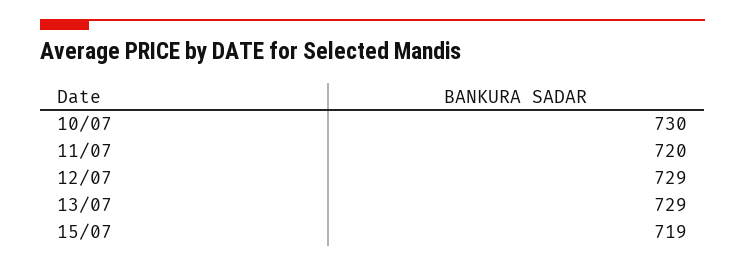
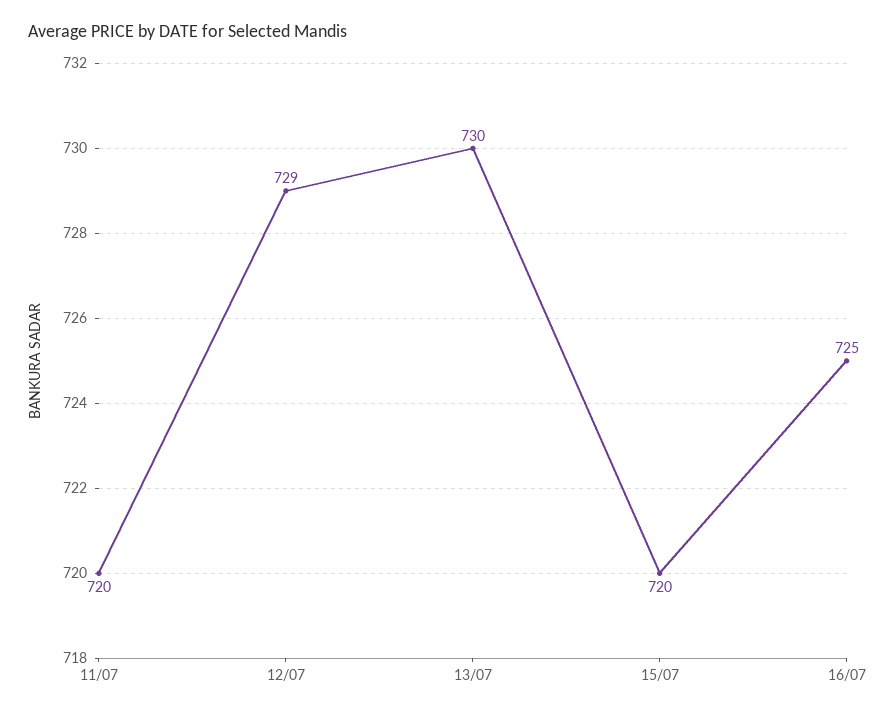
10/07: 730 -> none
13/07: 729 -> 730
15/07: 719 -> 720
16/07: none -> 725

